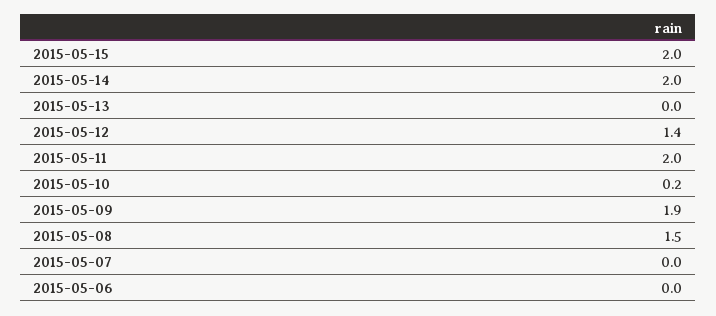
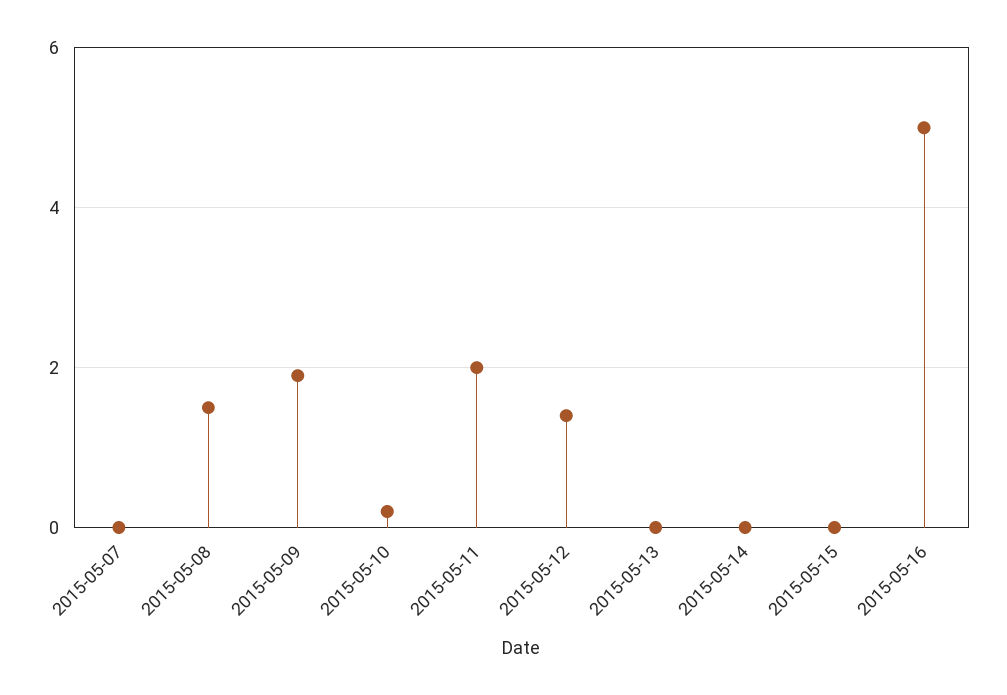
2015-05-15: 2 -> 0
2015-05-14: 2 -> 0
2015-05-06: 0 -> none
2015-05-16: none -> 5

